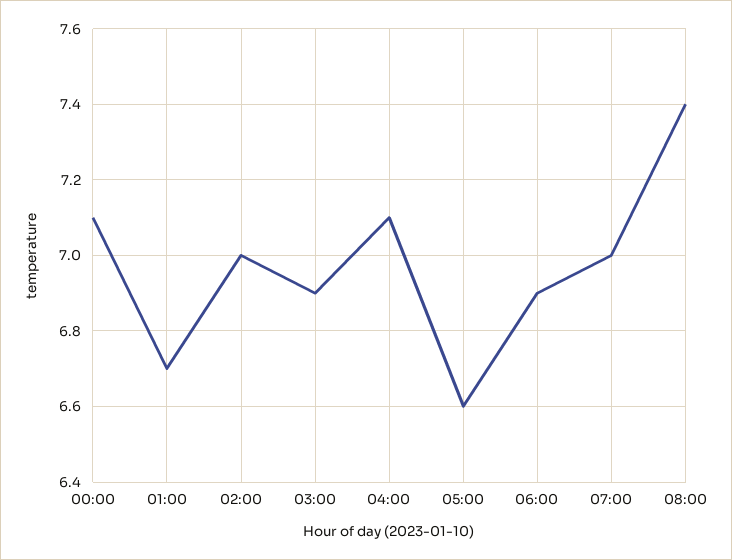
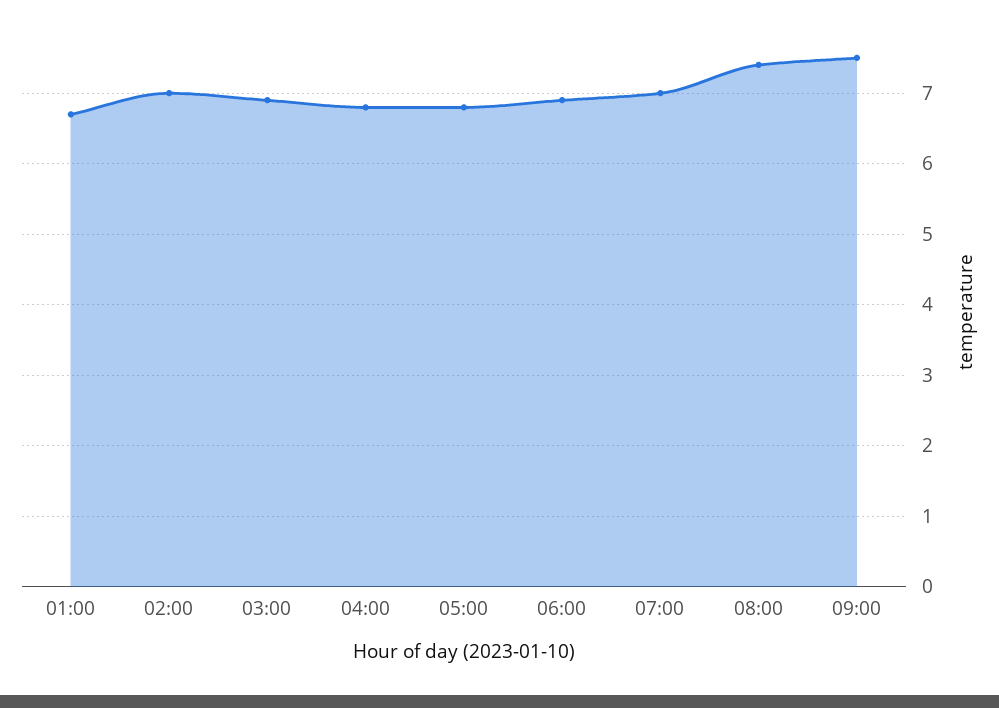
00:00: 7.1 -> none
04:00: 7.1 -> 6.8
05:00: 6.6 -> 6.8
09:00: none -> 7.5

